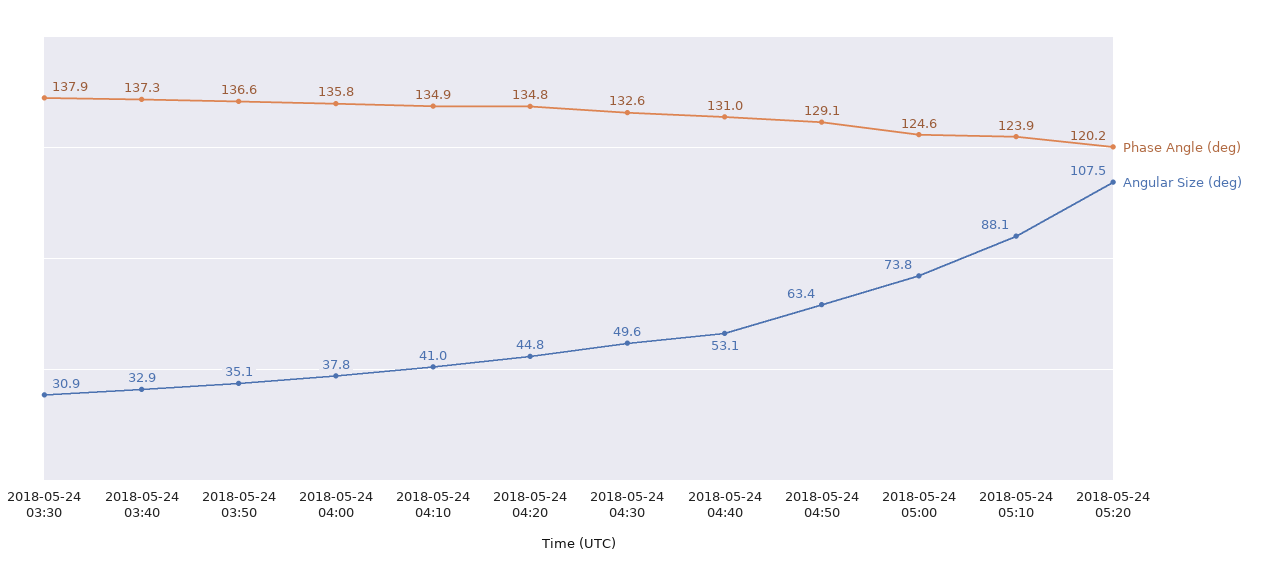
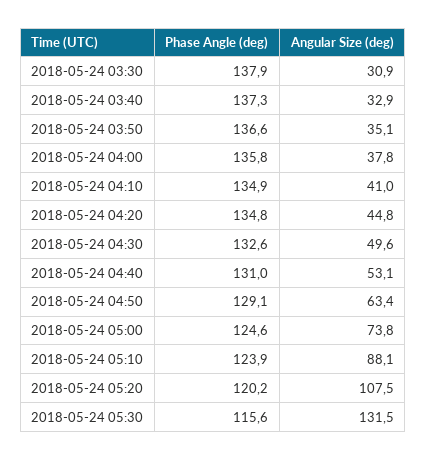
Phase Angle (deg), 2018-05-24 05:30: none -> 115.6
Angular Size (deg), 2018-05-24 05:30: none -> 131.5

